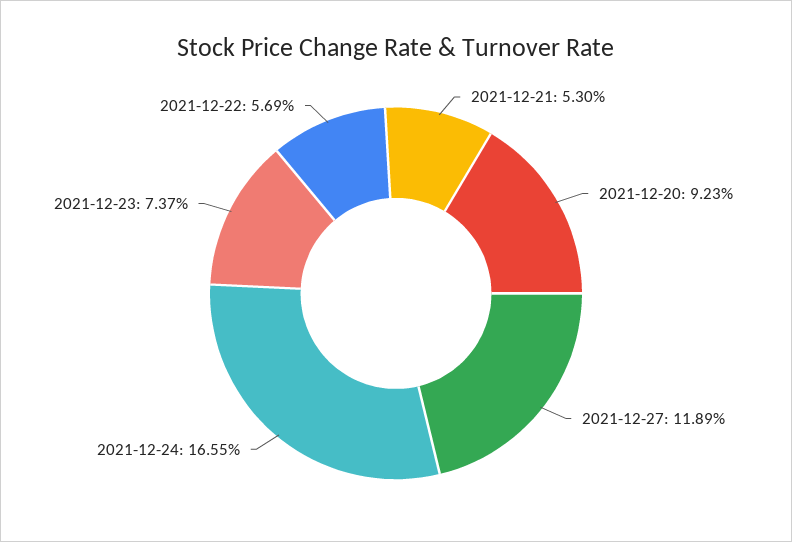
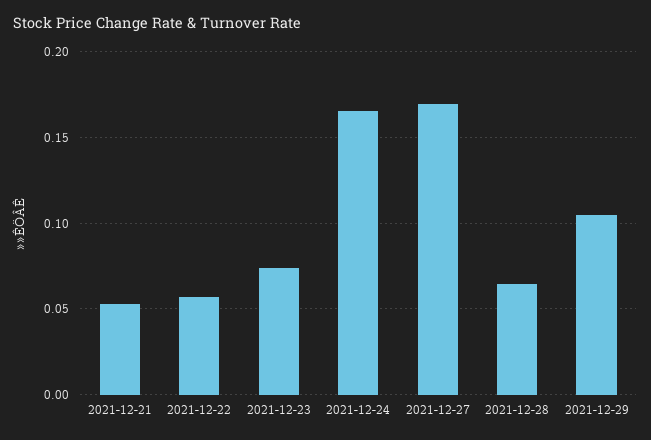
2021-12-20: 0.0923 -> none
2021-12-27: 0.1189 -> 0.17
2021-12-28: none -> 0.065
2021-12-29: none -> 0.105

